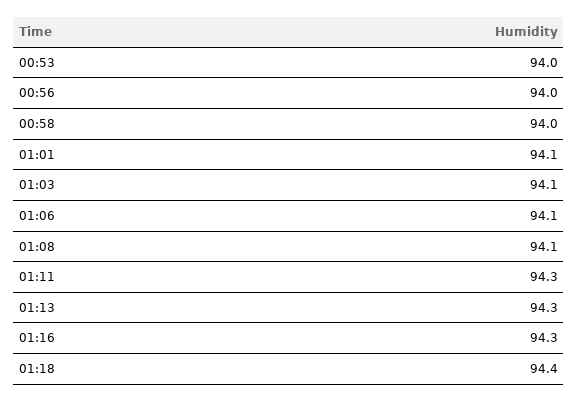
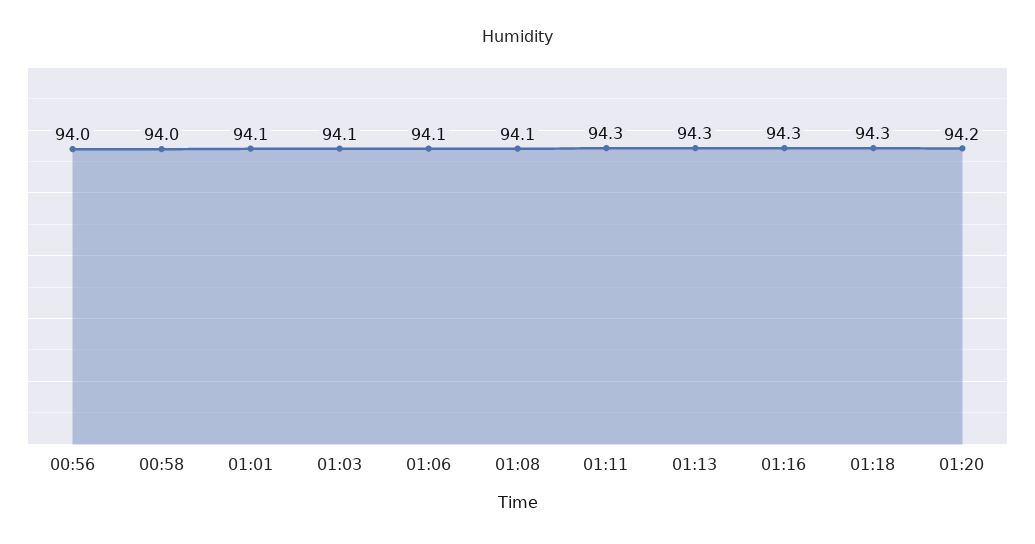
00:53: 94 -> none
01:18: 94.4 -> 94.3
01:20: none -> 94.2

